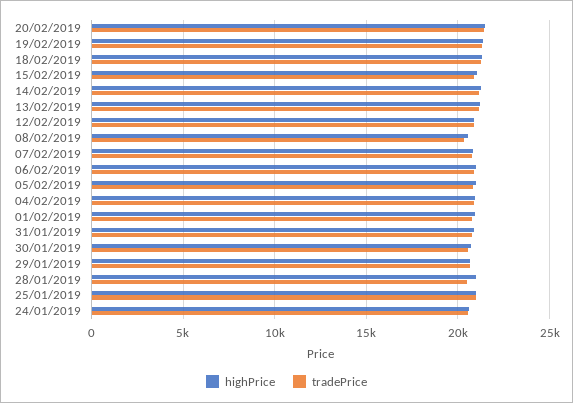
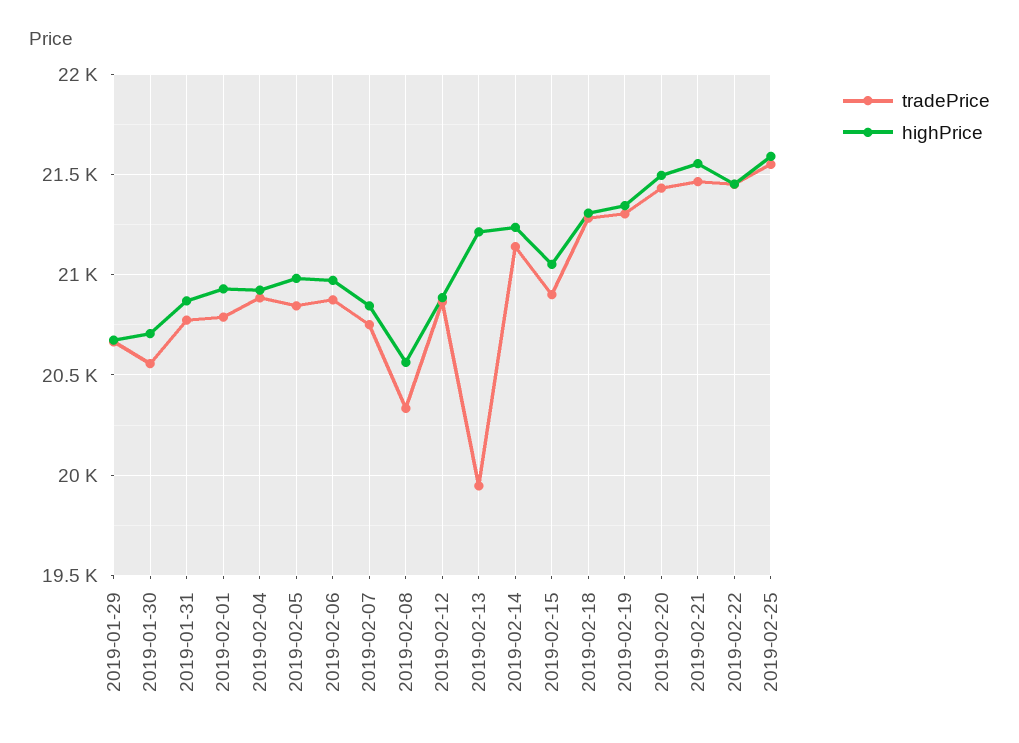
tradePrice, 13/02/2019: 21000 -> 19950
highPrice, 28/01/2019: 21000 -> none
tradePrice, 28/01/2019: 20500 -> none
highPrice, 25/01/2019: 21000 -> none
tradePrice, 25/01/2019: 21000 -> none
highPrice, 24/01/2019: 20500 -> none
tradePrice, 24/01/2019: 20500 -> none
tradePrice, 2019-02-21: none -> 21450
highPrice, 2019-02-21: none -> 21550
tradePrice, 2019-02-22: none -> 21450
highPrice, 2019-02-22: none -> 21450
tradePrice, 2019-02-25: none -> 21550
highPrice, 2019-02-25: none -> 21600

